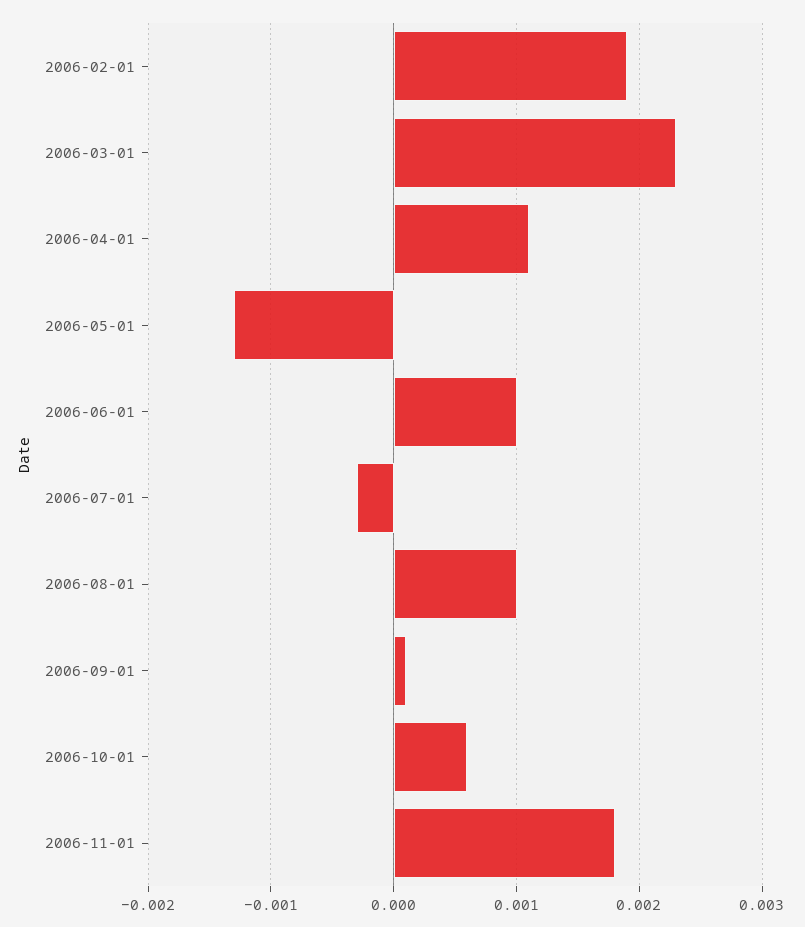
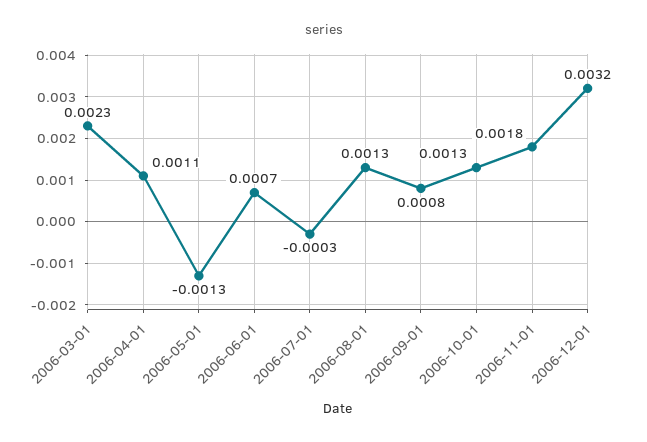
2006-02-01: 0.0019 -> none
2006-06-01: 0.001 -> 0.0007
2006-08-01: 0.001 -> 0.0013
2006-09-01: 0.0001 -> 0.0008
2006-10-01: 0.0006 -> 0.0013
2006-12-01: none -> 0.0032

